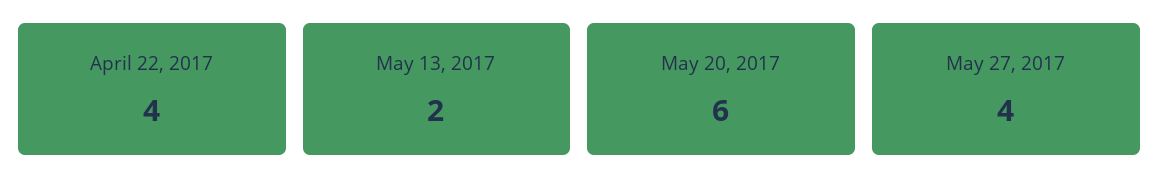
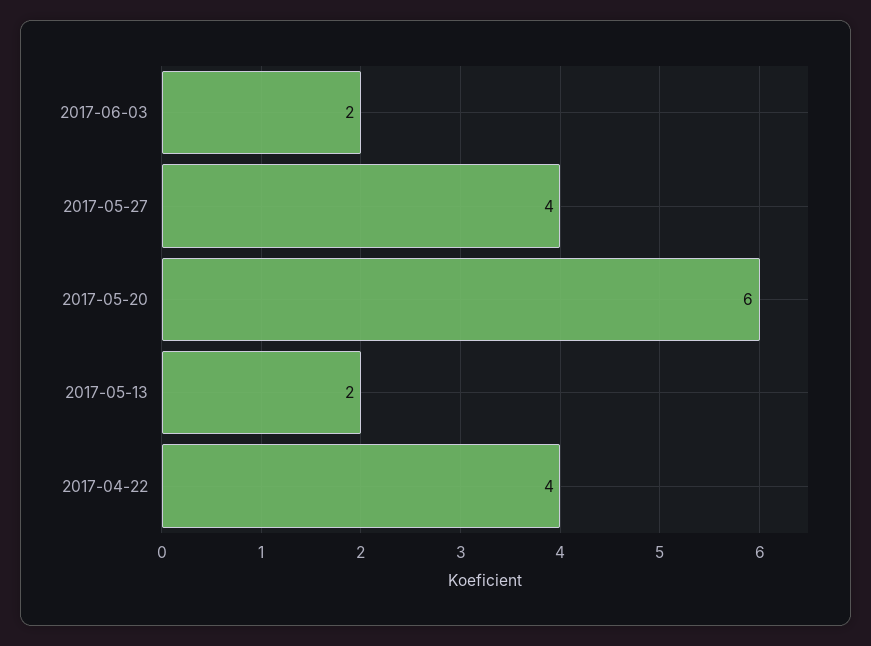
2017-06-03: none -> 2

